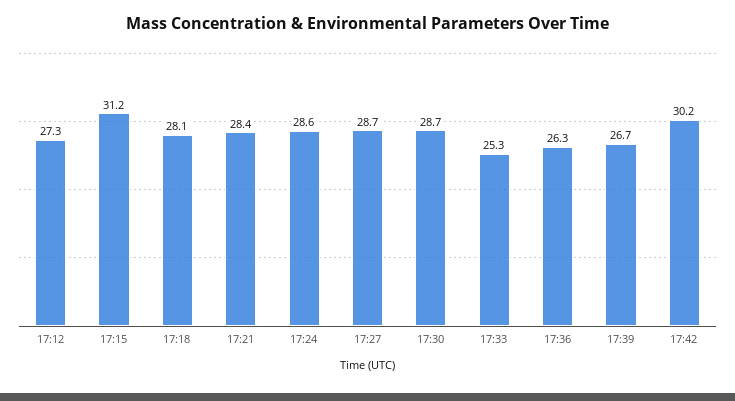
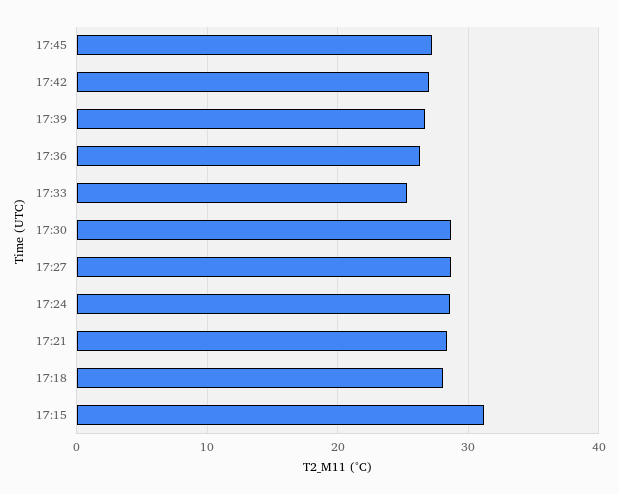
17:12: 27.3 -> none
17:42: 30.2 -> 27
17:45: none -> 27

